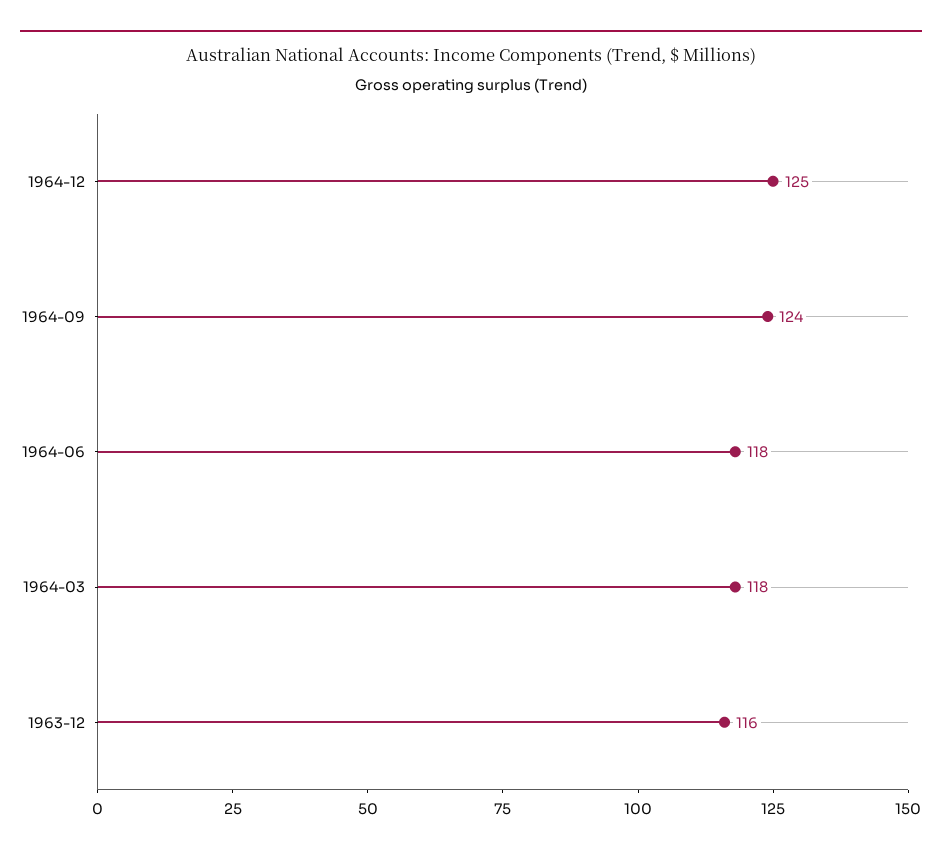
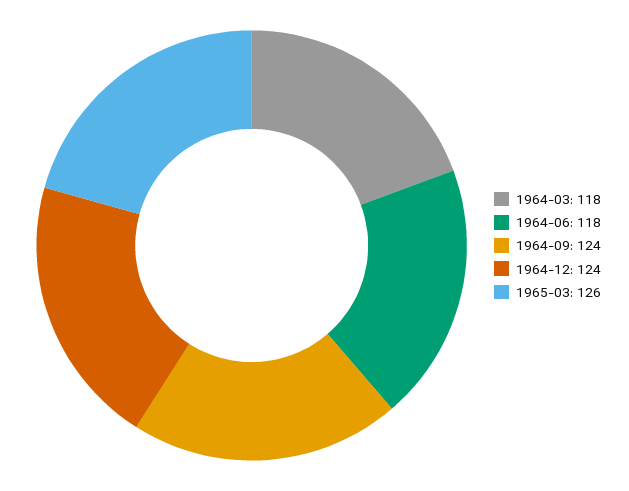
1964-12: 125 -> 124
1963-12: 116 -> none
1965-03: none -> 126

